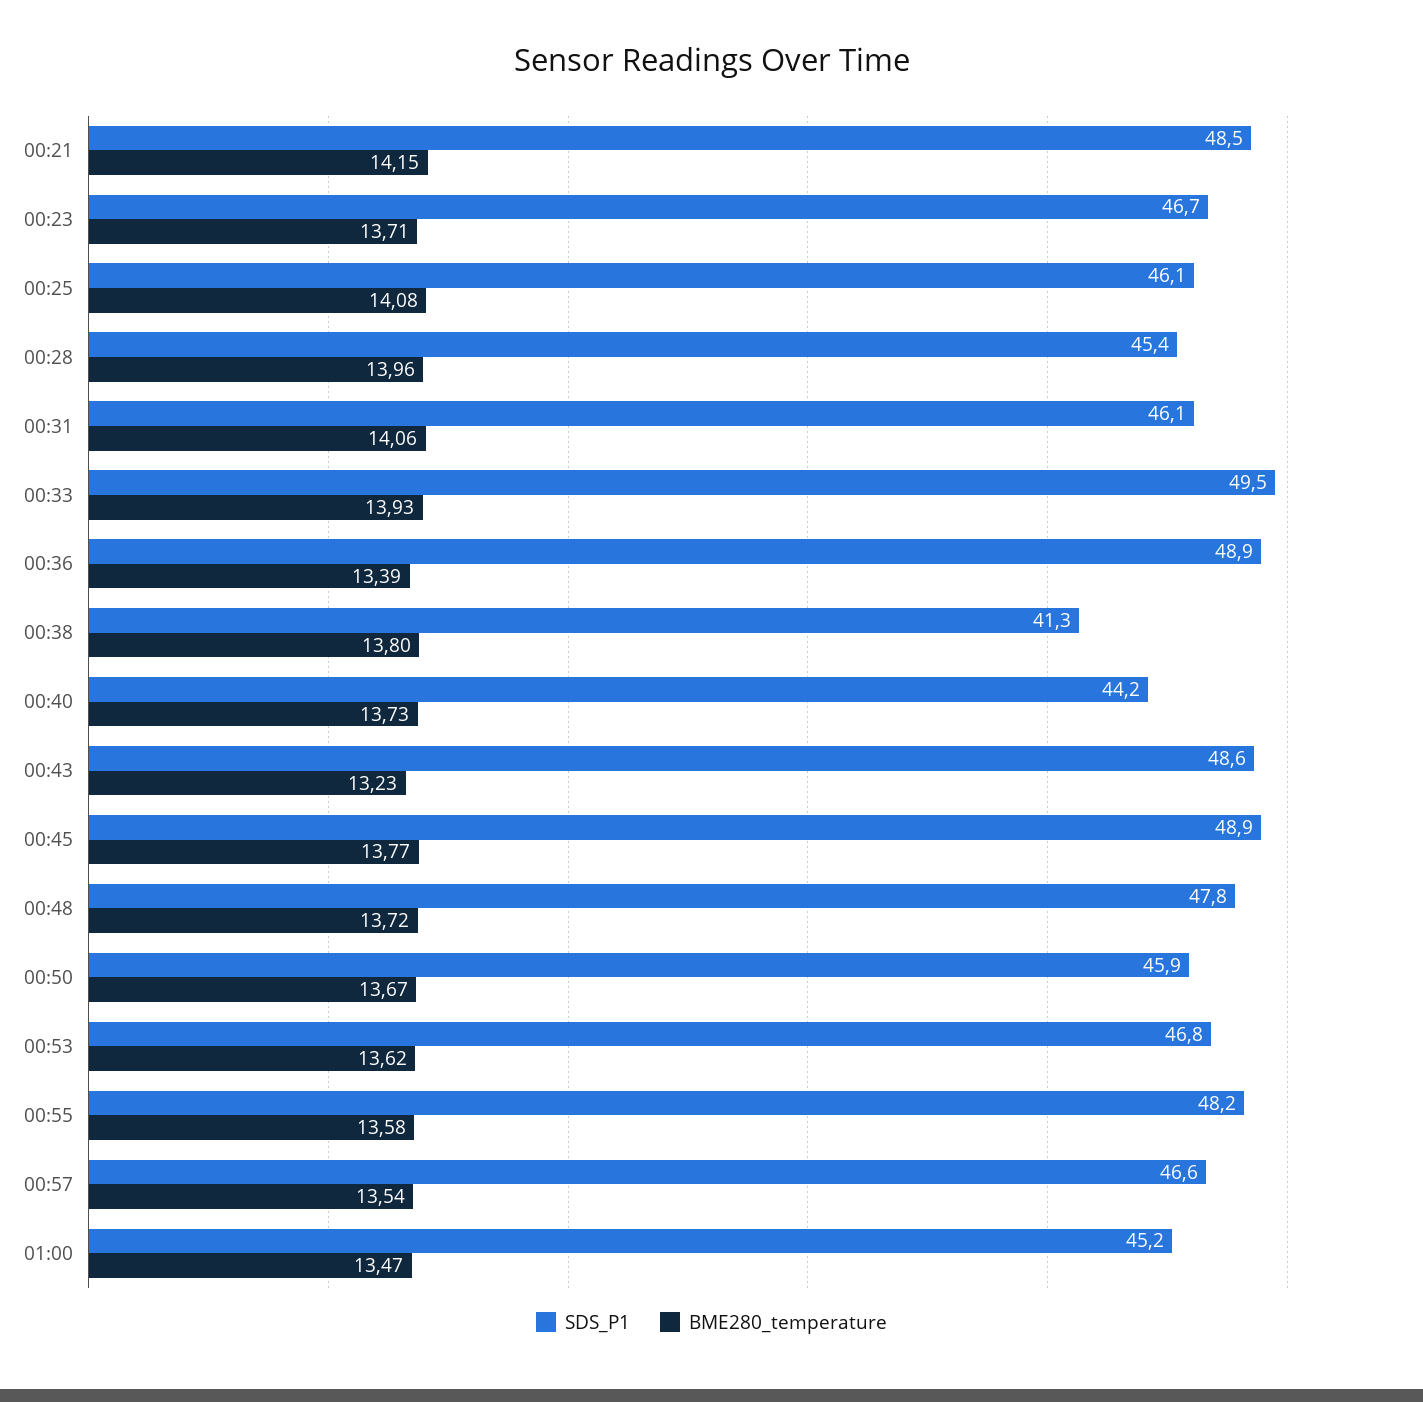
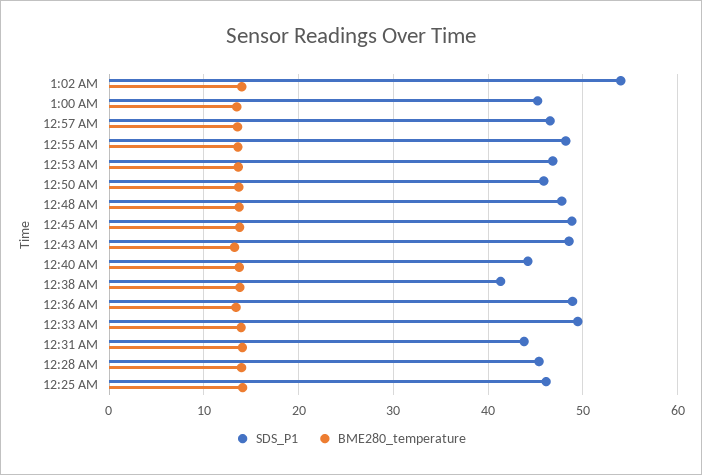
SDS_P1, 00:21: 48.5 -> none
BME280_temperature, 00:21: 14.15 -> none
SDS_P1, 00:23: 46.7 -> none
BME280_temperature, 00:23: 13.71 -> none
SDS_P1, 00:31: 46.1 -> 44
SDS_P1, 1:02 AM: none -> 54
BME280_temperature, 1:02 AM: none -> 14

